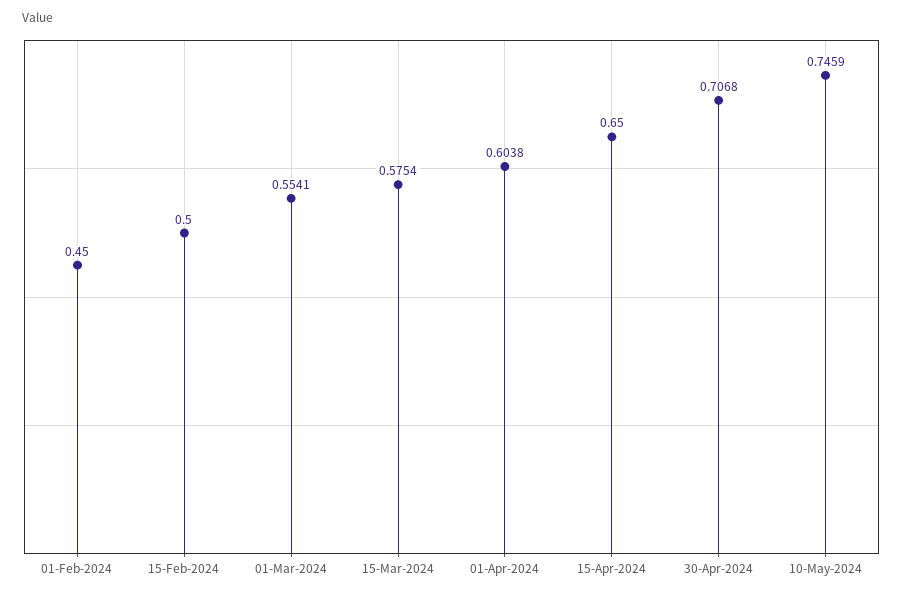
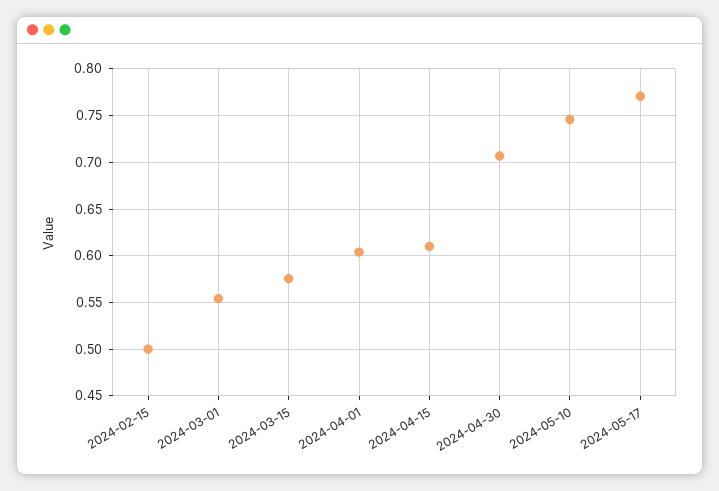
01-Feb-2024: 0.45 -> none
15-Apr-2024: 0.65 -> 0.61
2024-05-17: none -> 0.77

